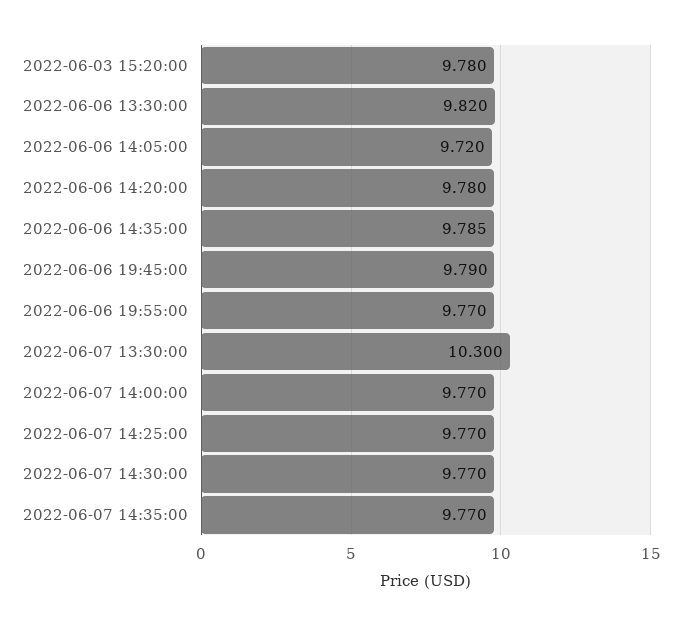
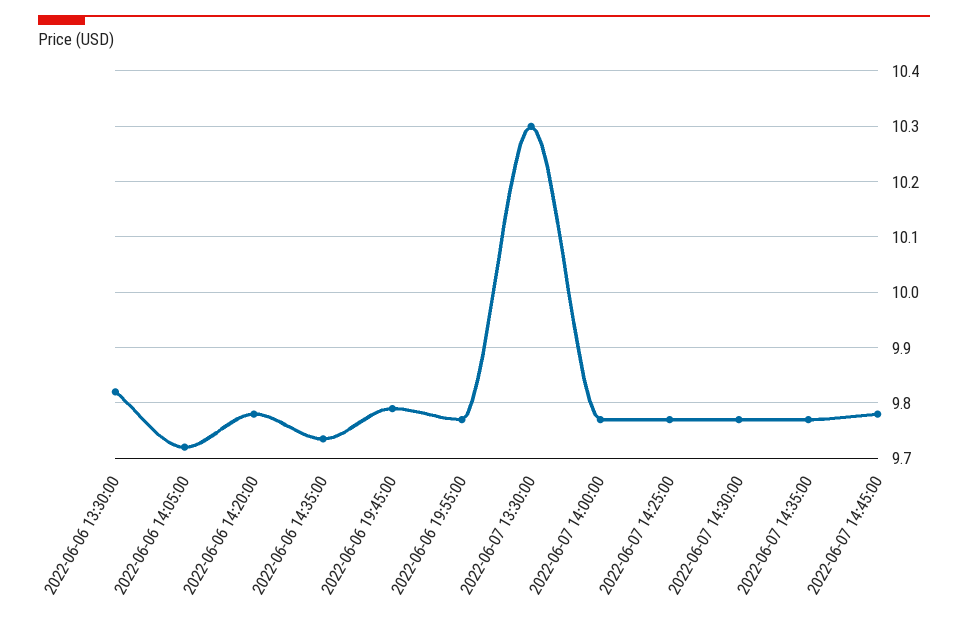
2022-06-03 15:20:00: 9.78 -> none
2022-06-06 14:35:00: 9.785 -> 9.74
2022-06-07 14:45:00: none -> 9.78

